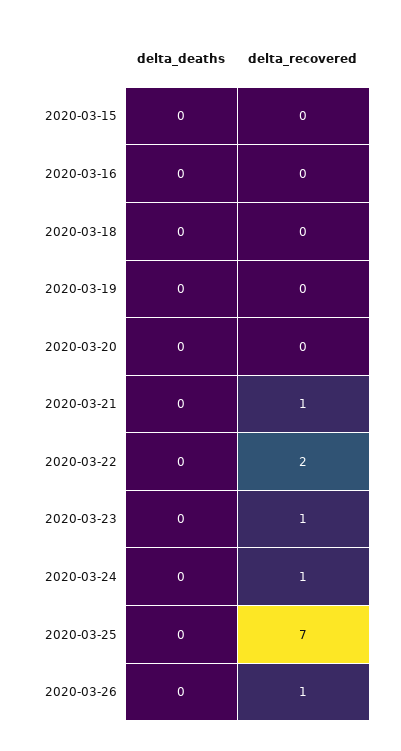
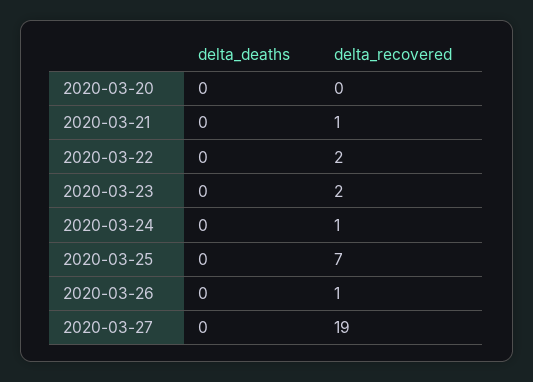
delta_deaths, 2020-03-15: 0 -> none
delta_recovered, 2020-03-15: 0 -> none
delta_deaths, 2020-03-16: 0 -> none
delta_recovered, 2020-03-16: 0 -> none
delta_deaths, 2020-03-18: 0 -> none
delta_recovered, 2020-03-18: 0 -> none
delta_deaths, 2020-03-19: 0 -> none
delta_recovered, 2020-03-19: 0 -> none
delta_recovered, 2020-03-23: 1 -> 2
delta_deaths, 2020-03-27: none -> 0
delta_recovered, 2020-03-27: none -> 19

